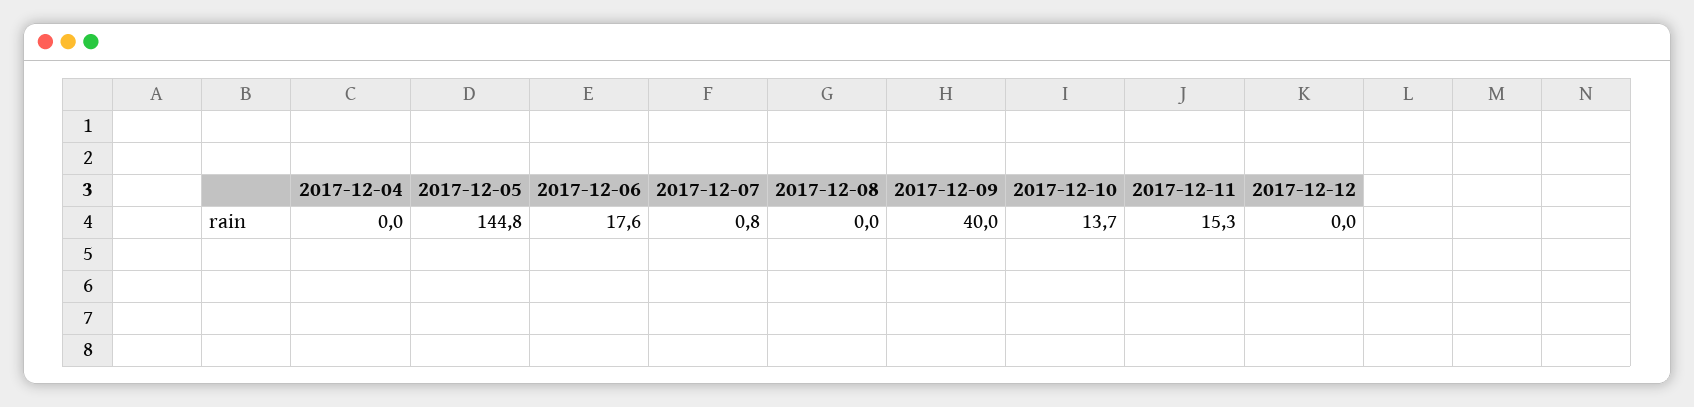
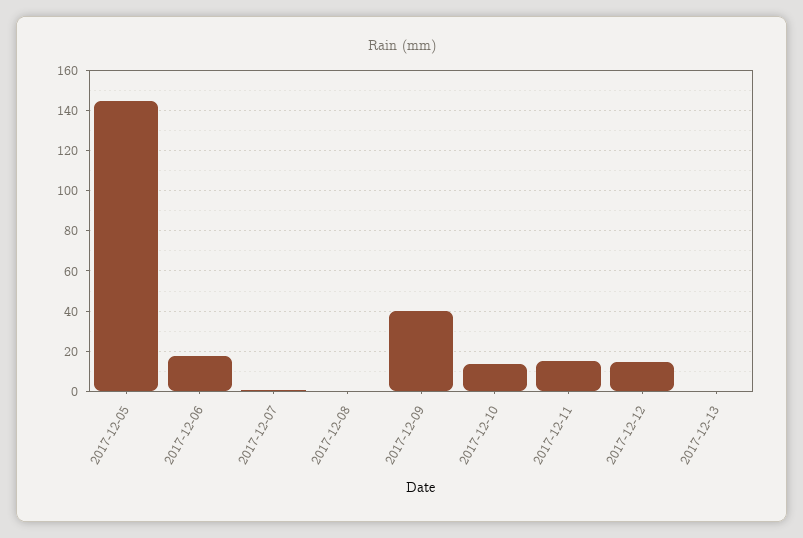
2017-12-04: 0 -> none
2017-12-12: 0 -> 15
2017-12-13: none -> 0

